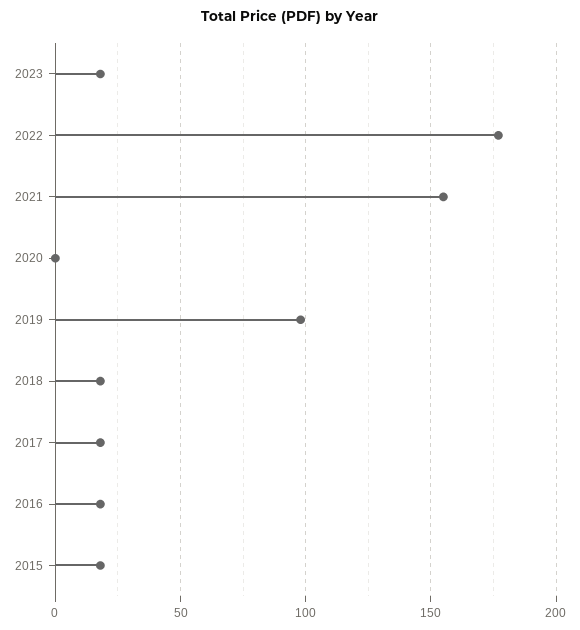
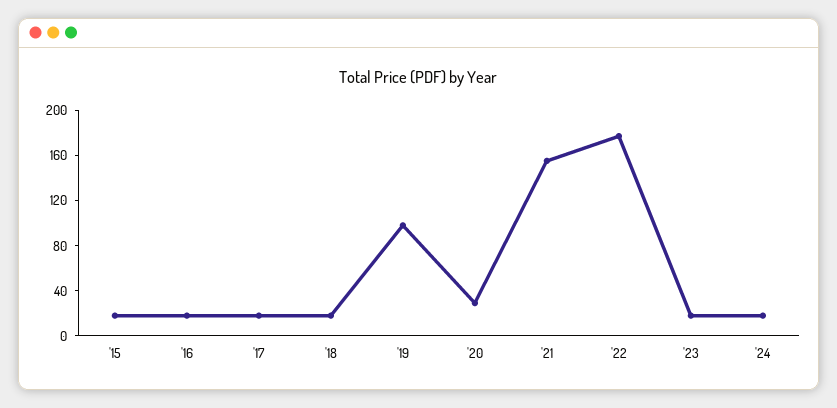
2020: 0 -> 30
'24: none -> 20

